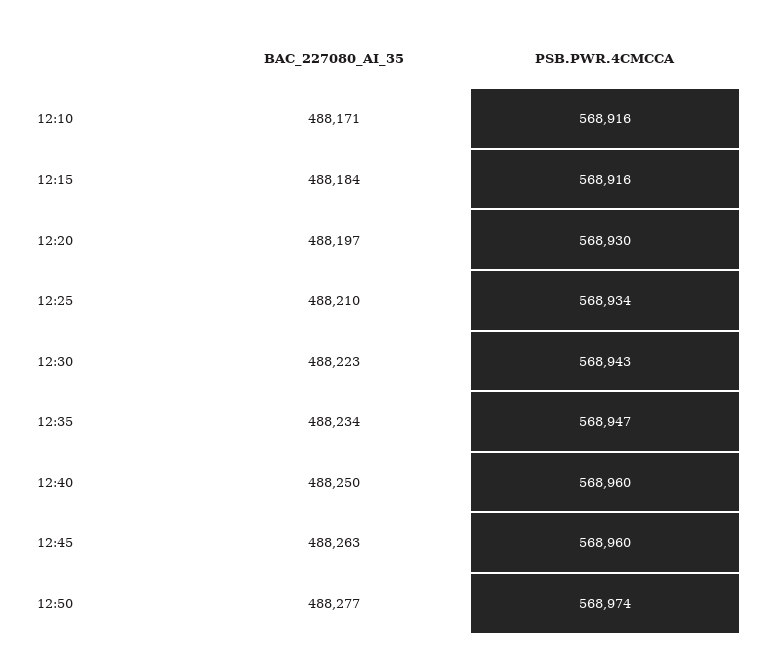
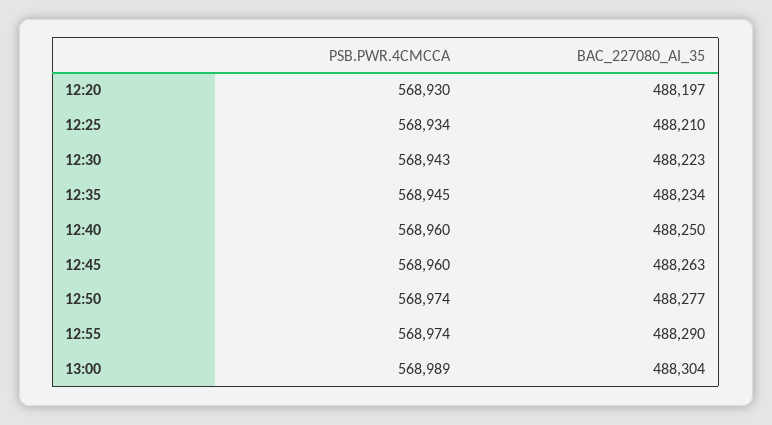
BAC_227080_AI_35, 12:10: 488171 -> none
PSB.PWR.4CMCCA, 12:10: 568916 -> none
BAC_227080_AI_35, 12:15: 488184 -> none
PSB.PWR.4CMCCA, 12:15: 568916 -> none
PSB.PWR.4CMCCA, 12:35: 568947 -> 568945
PSB.PWR.4CMCCA, 12:55: none -> 568974
BAC_227080_AI_35, 12:55: none -> 488290
PSB.PWR.4CMCCA, 13:00: none -> 568989
BAC_227080_AI_35, 13:00: none -> 488304

